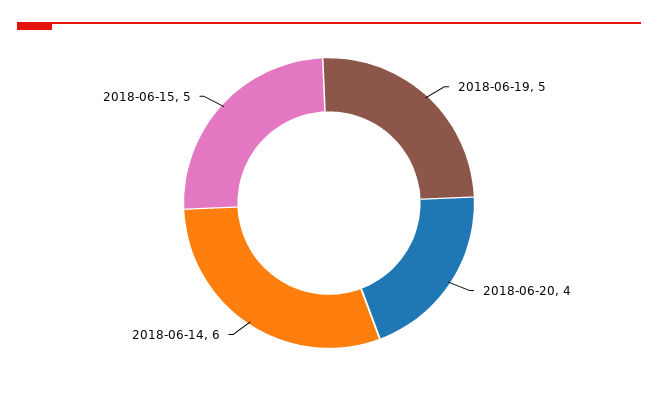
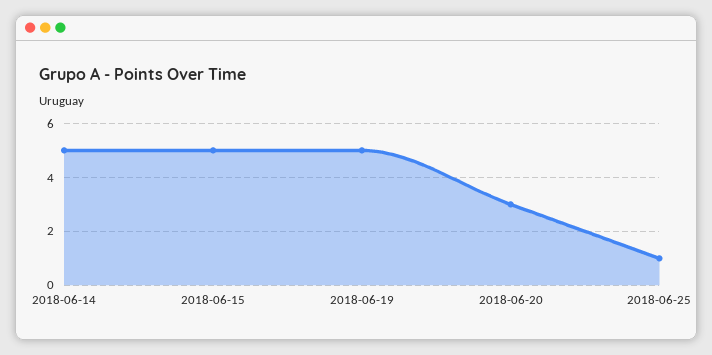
2018-06-20: 4 -> 3
2018-06-14: 6 -> 5
2018-06-25: none -> 1

